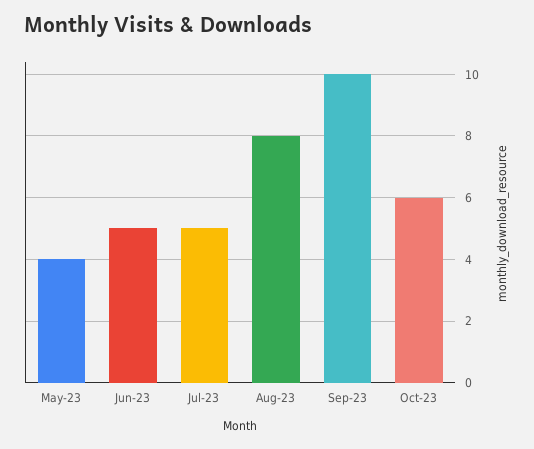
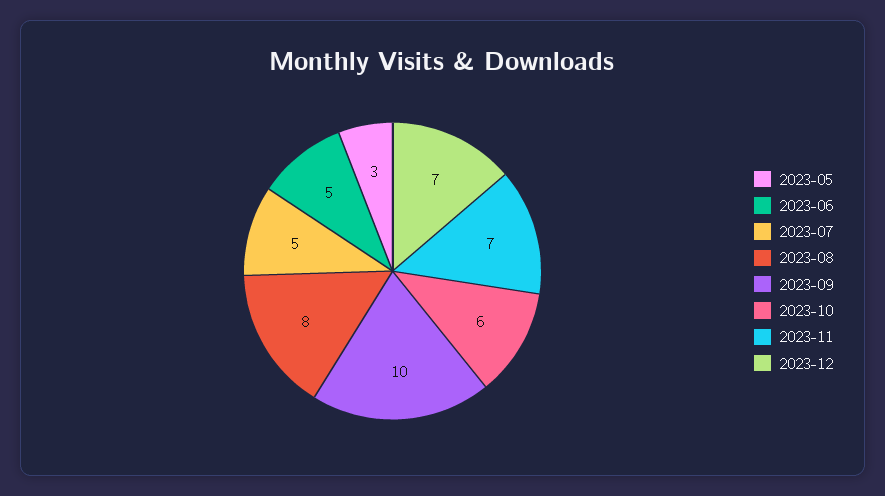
May-23: 4 -> 3
2023-11: none -> 7
2023-12: none -> 7

